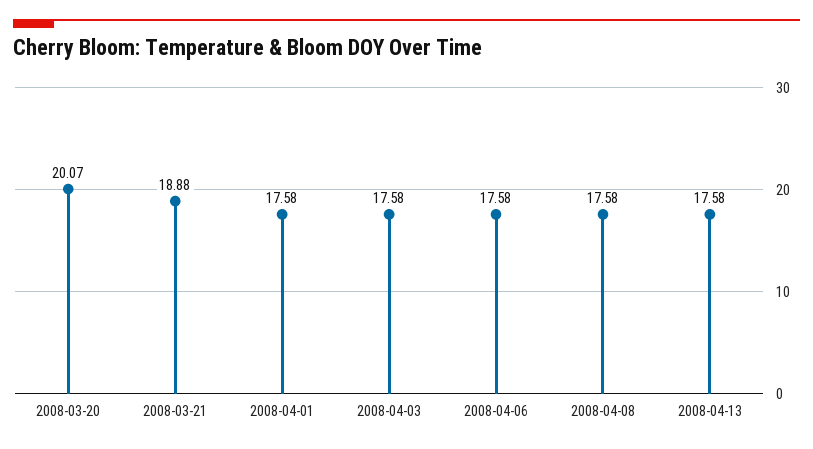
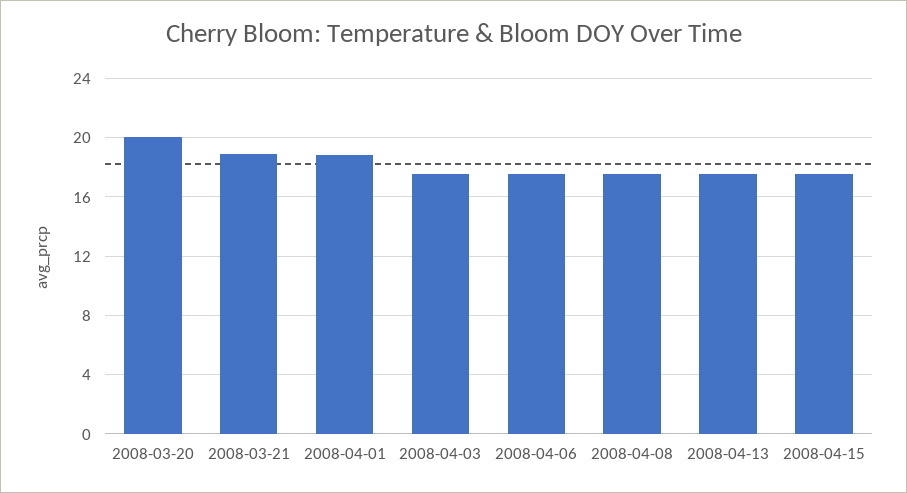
2008-04-01: 17.58 -> 19
2008-04-15: none -> 17.5

